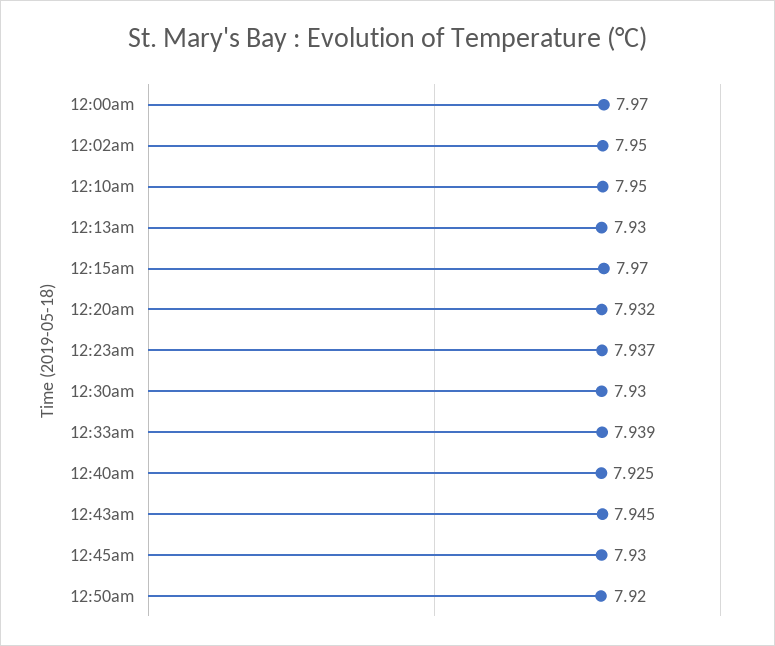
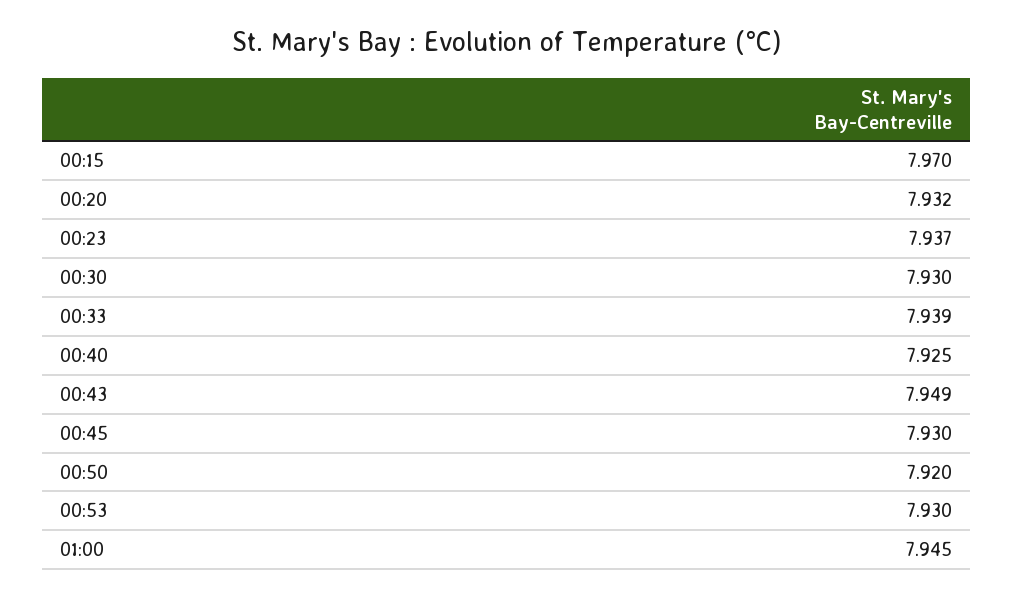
12:00am: 7.97 -> none
12:02am: 7.95 -> none
12:10am: 7.95 -> none
12:13am: 7.93 -> none
12:43am: 7.945 -> 7.949
00:53: none -> 7.93
01:00: none -> 7.945

